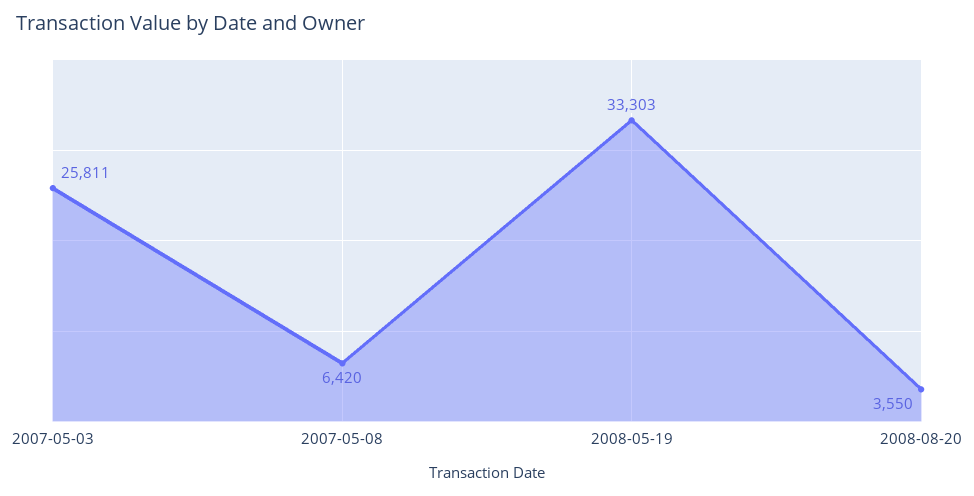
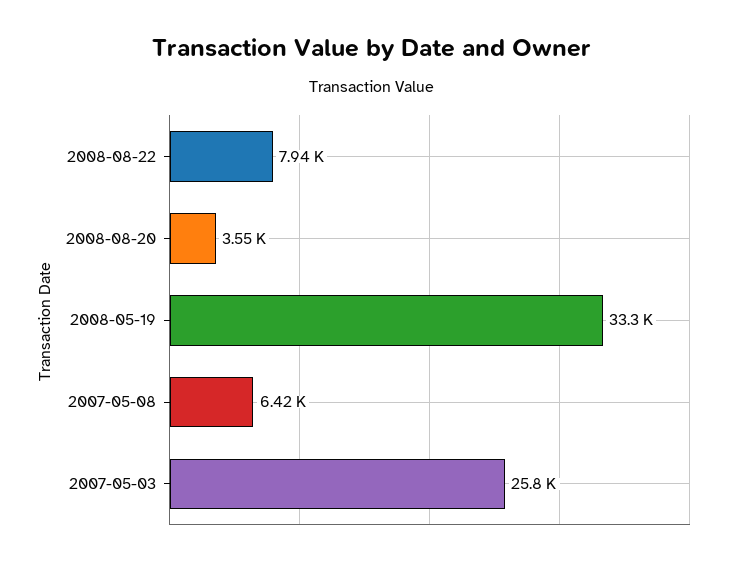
2008-08-22: none -> 7940

